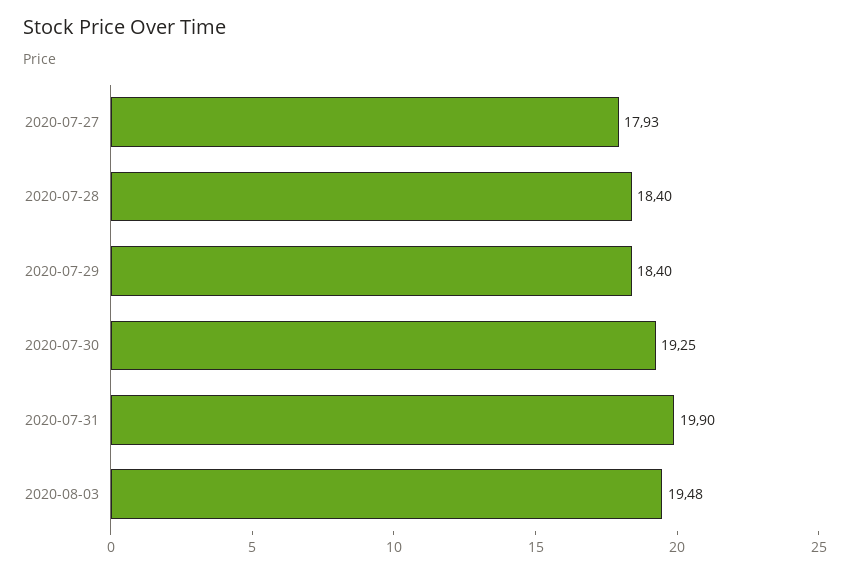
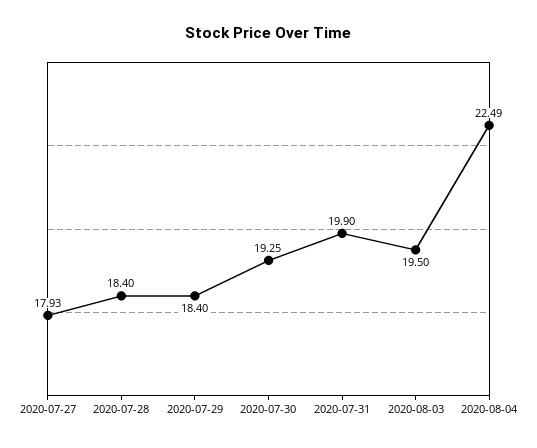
2020-08-03: 19.48 -> 19.5
2020-08-04: none -> 22.49

